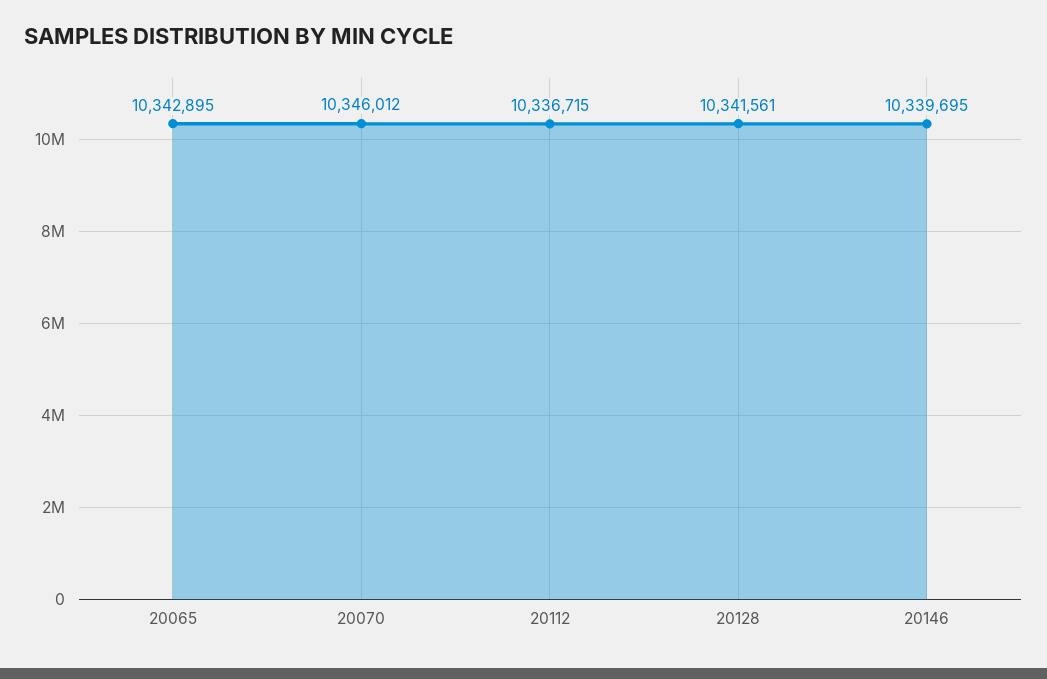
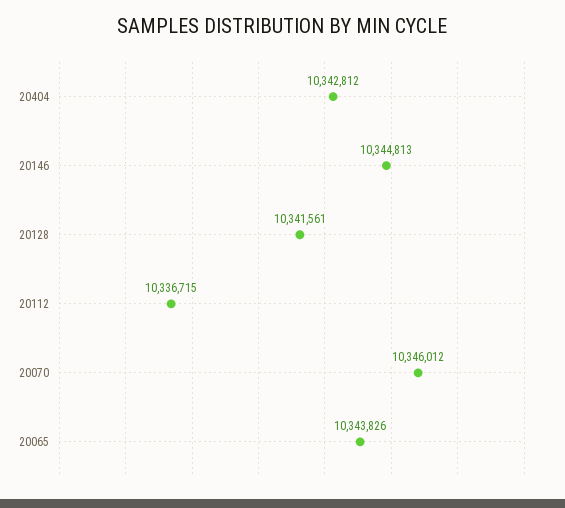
20065: 10342895 -> 10343826
20146: 10339695 -> 10344813
20404: none -> 10342812

